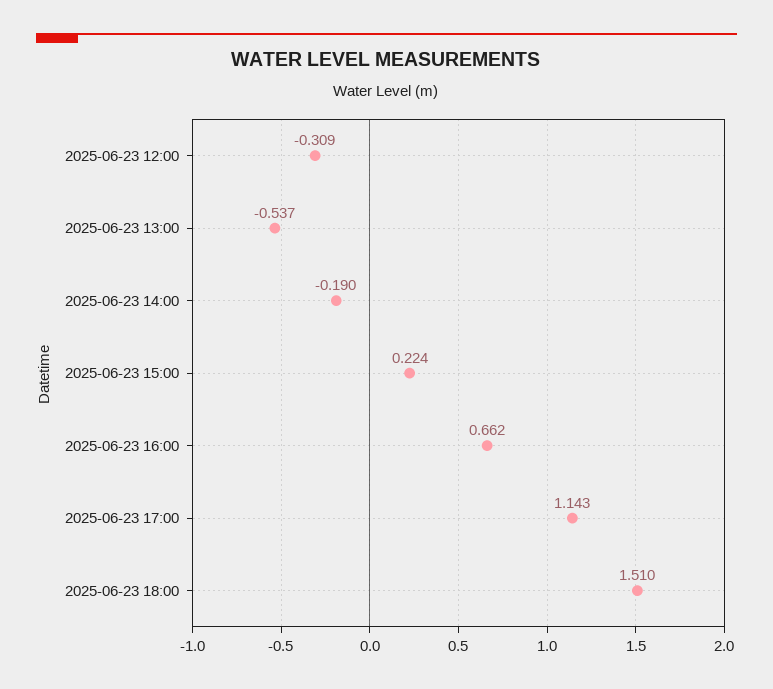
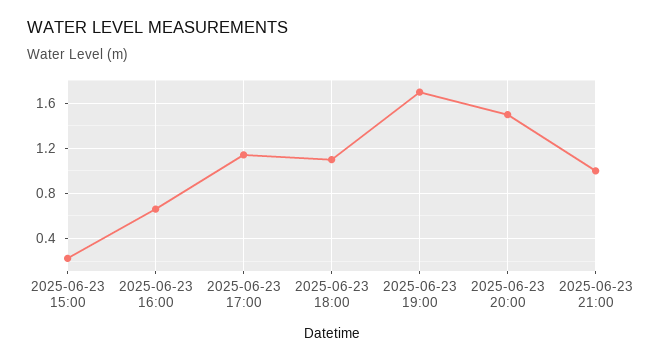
2025-06-23 12:00: -0.309 -> none
2025-06-23 13:00: -0.537 -> none
2025-06-23 14:00: -0.19 -> none
2025-06-23 18:00: 1.51 -> 1.1
2025-06-23 19:00: none -> 1.7
2025-06-23 20:00: none -> 1.5
2025-06-23 21:00: none -> 1

